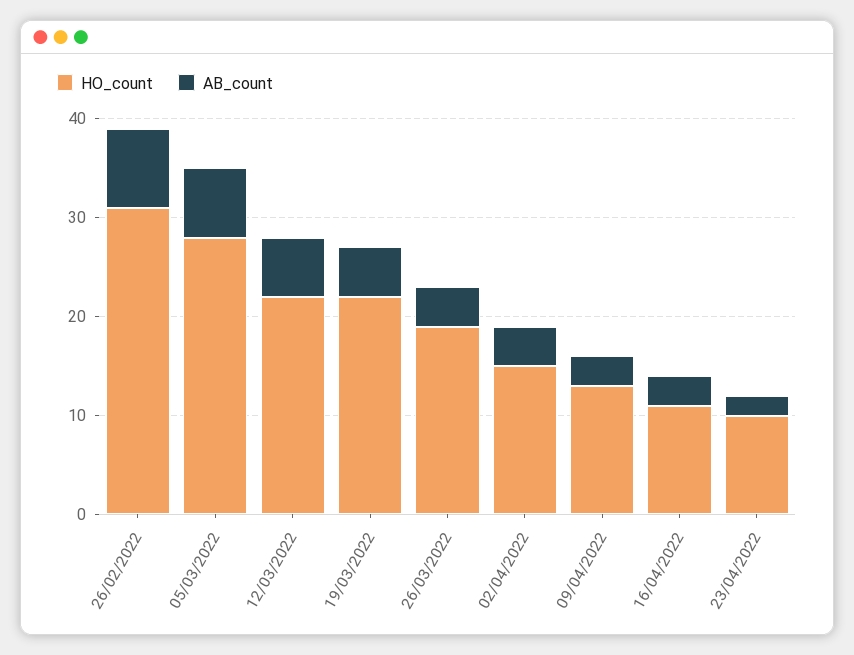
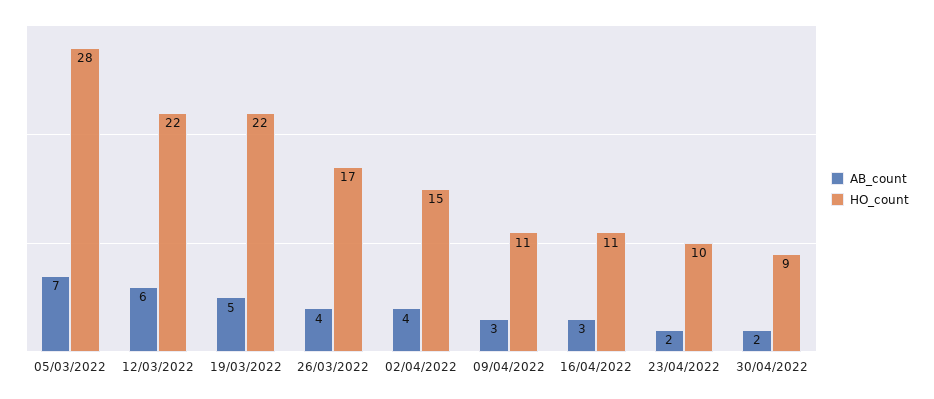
HO_count, 26/02/2022: 31 -> none
AB_count, 26/02/2022: 8 -> none
HO_count, 26/03/2022: 19 -> 17
HO_count, 09/04/2022: 13 -> 11
AB_count, 30/04/2022: none -> 2
HO_count, 30/04/2022: none -> 9

